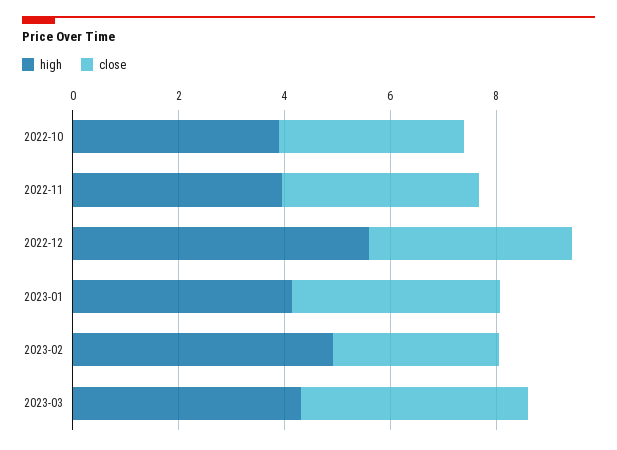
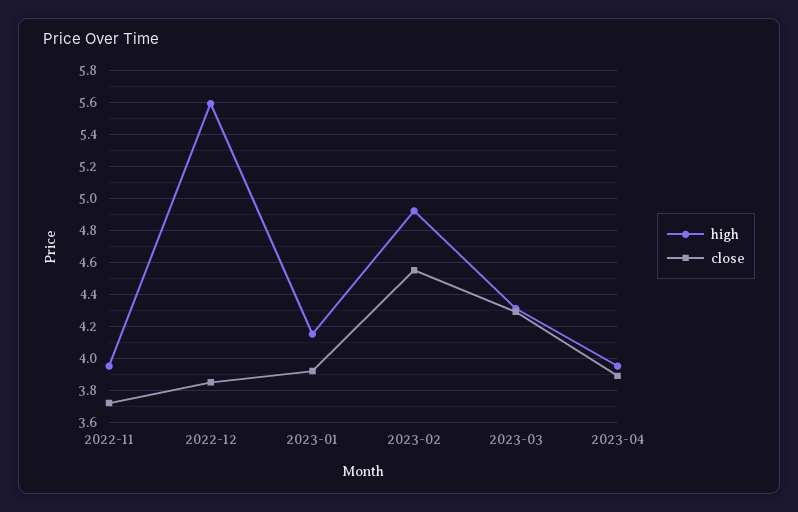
high, 2022-10: 4 -> none
close, 2022-10: 3.5 -> none
close, 2023-02: 3 -> 4.55
high, 2023-04: none -> 3.95
close, 2023-04: none -> 3.9

